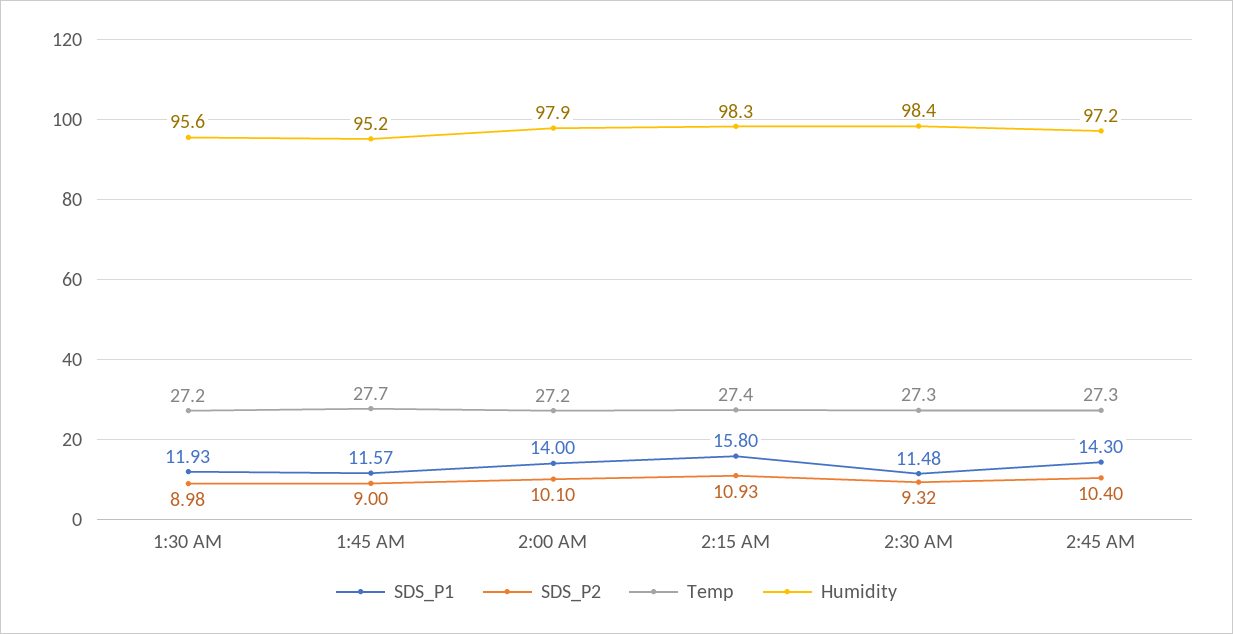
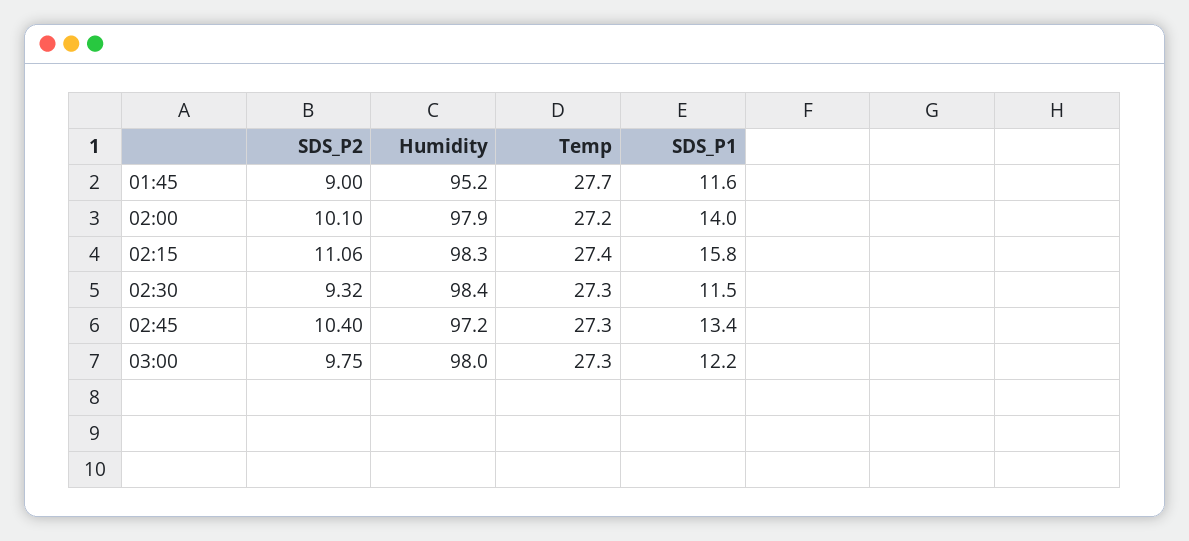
SDS_P1, 1:30 AM: 11.93 -> none
SDS_P2, 1:30 AM: 8.98 -> none
Temp, 1:30 AM: 27.2 -> none
Humidity, 1:30 AM: 95.6 -> none
SDS_P2, 2:15 AM: 10.93 -> 11.06
SDS_P1, 2:45 AM: 14.3 -> 13.4
SDS_P2, 03:00: none -> 9.75
Humidity, 03:00: none -> 98
Temp, 03:00: none -> 27.3
SDS_P1, 03:00: none -> 12.2

